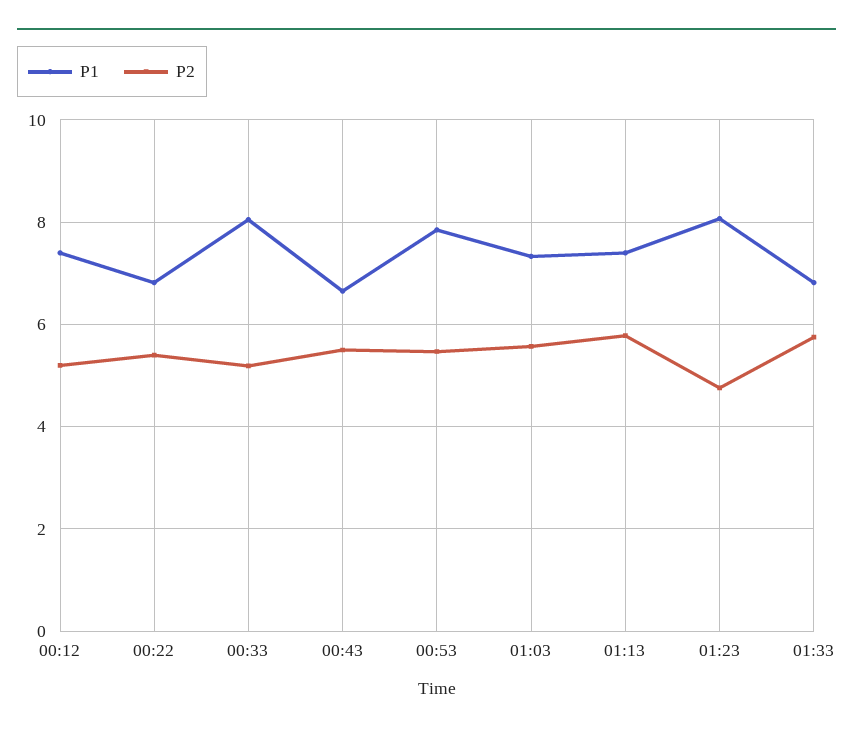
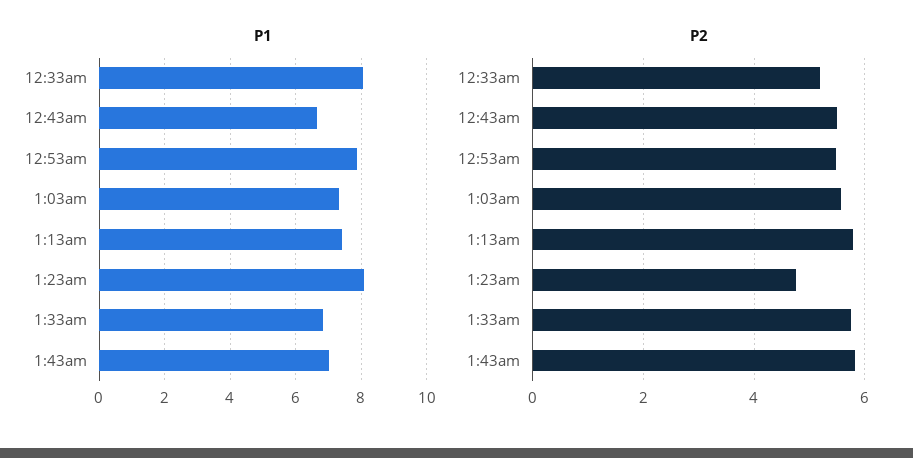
P1, 00:12: 7.4 -> none
P2, 00:12: 5.2 -> none
P1, 00:22: 6.8 -> none
P2, 00:22: 5.4 -> none
P1, 1:43am: none -> 7
P2, 1:43am: none -> 5.8

